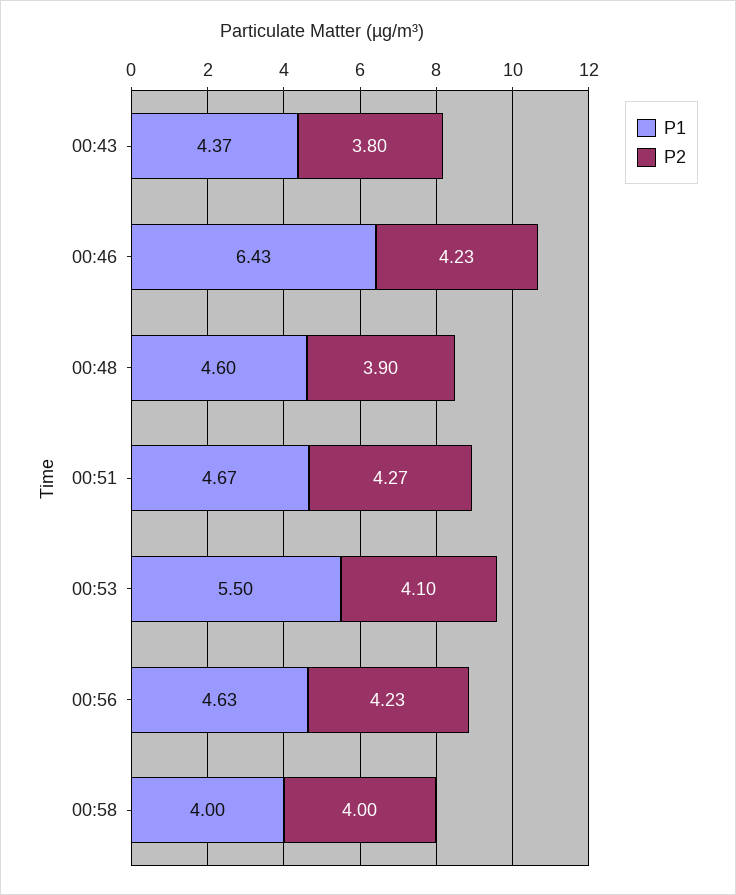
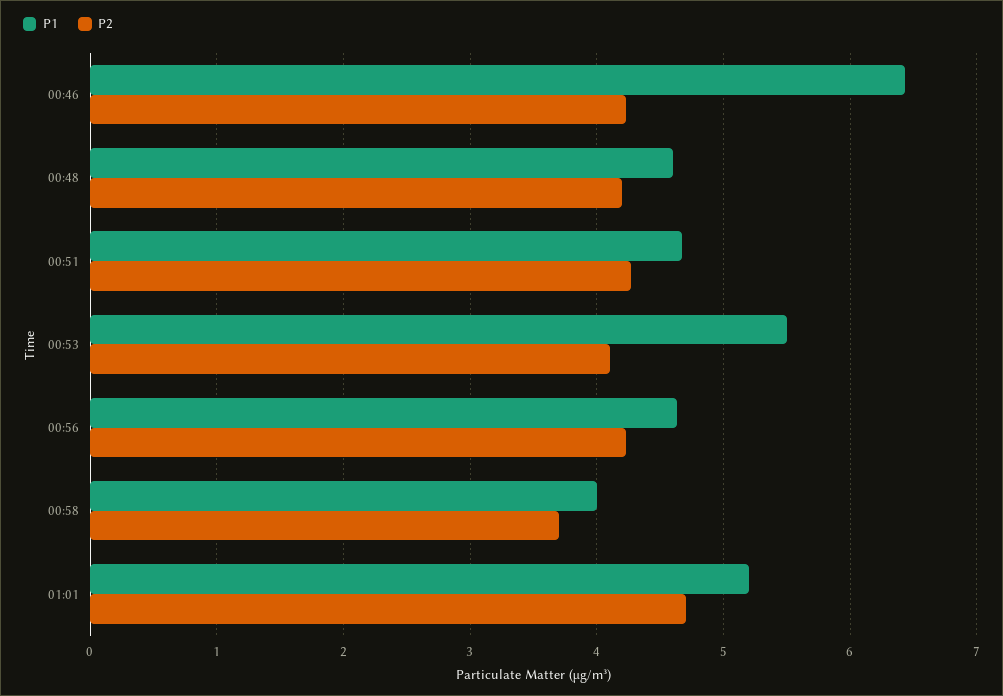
P1, 00:43: 4.37 -> none
P2, 00:43: 3.8 -> none
P2, 00:48: 3.9 -> 4.2
P2, 00:58: 4 -> 3.7
P1, 01:01: none -> 5.2
P2, 01:01: none -> 4.7

